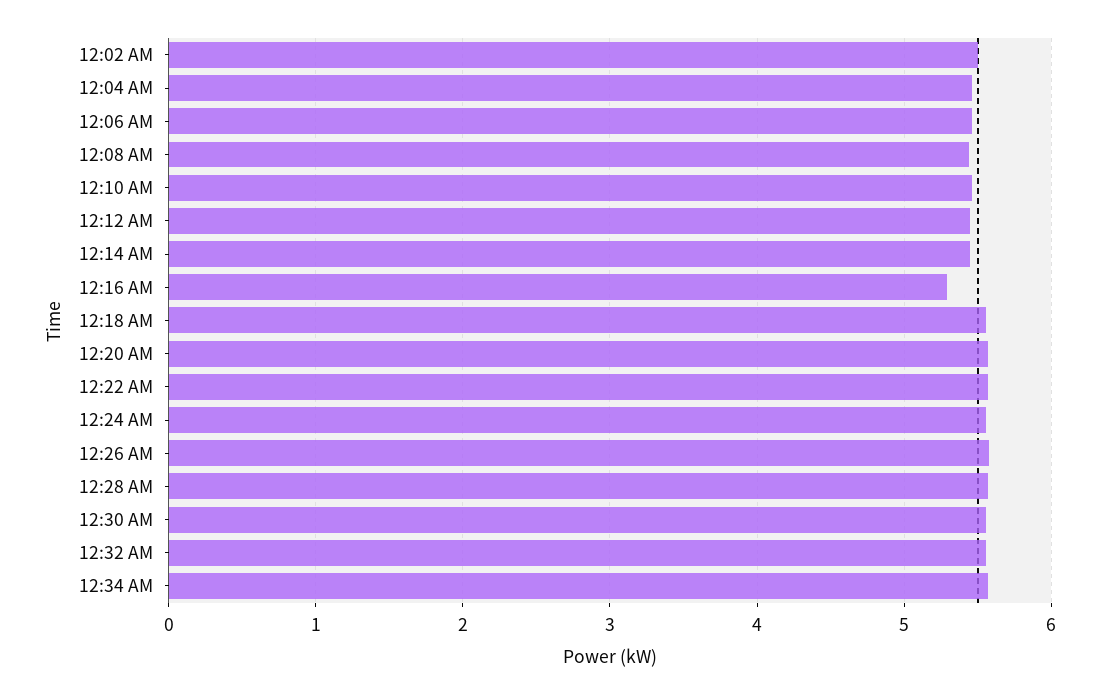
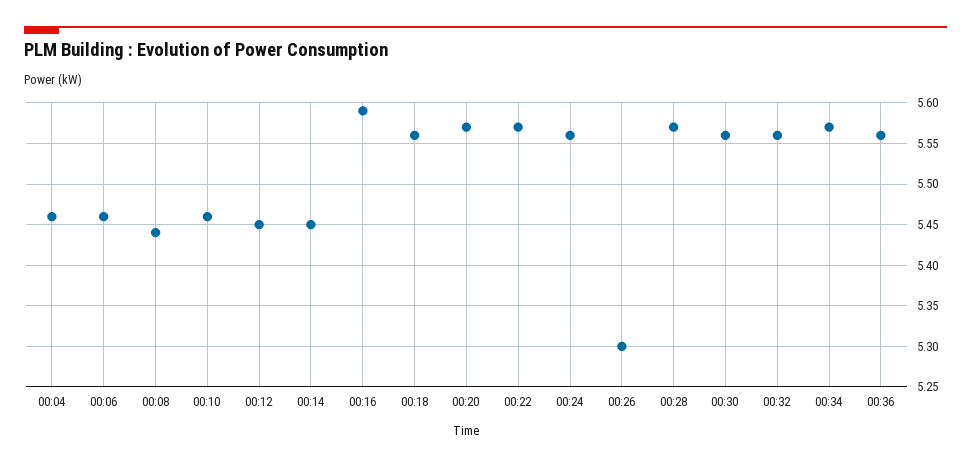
12:02 AM: 5.5 -> none
12:16 AM: 5.3 -> 5.59
12:26 AM: 5.6 -> 5.3
00:36: none -> 5.56

